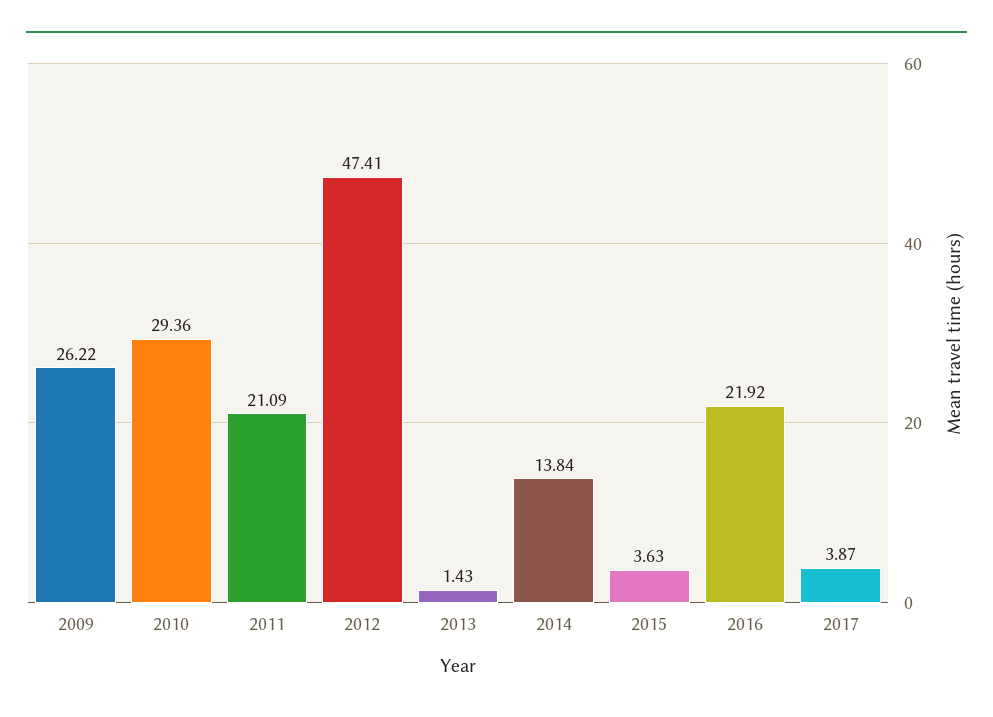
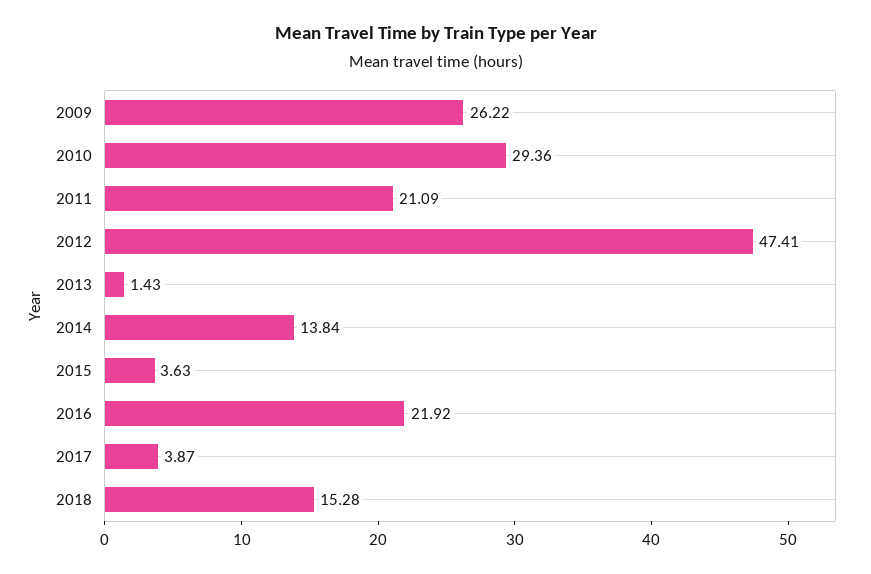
2018: none -> 15.28

